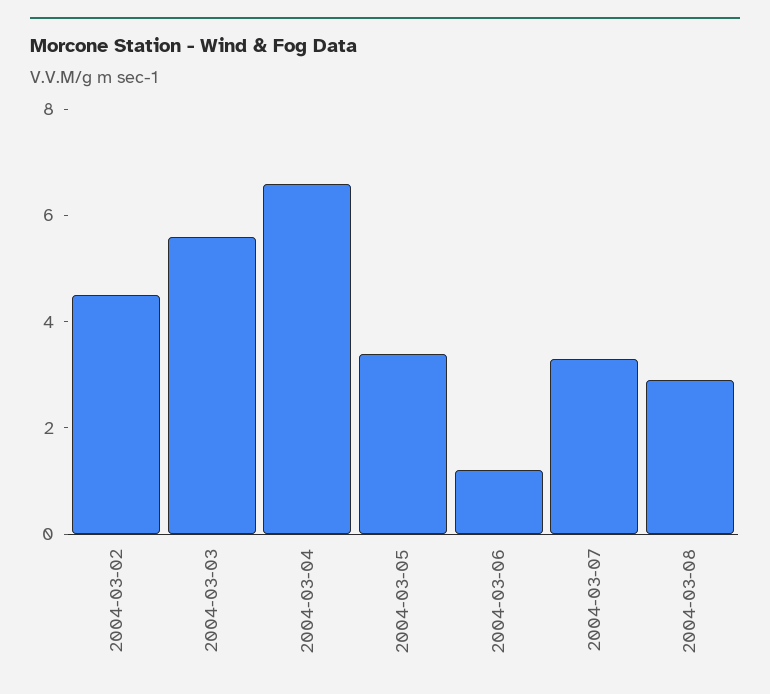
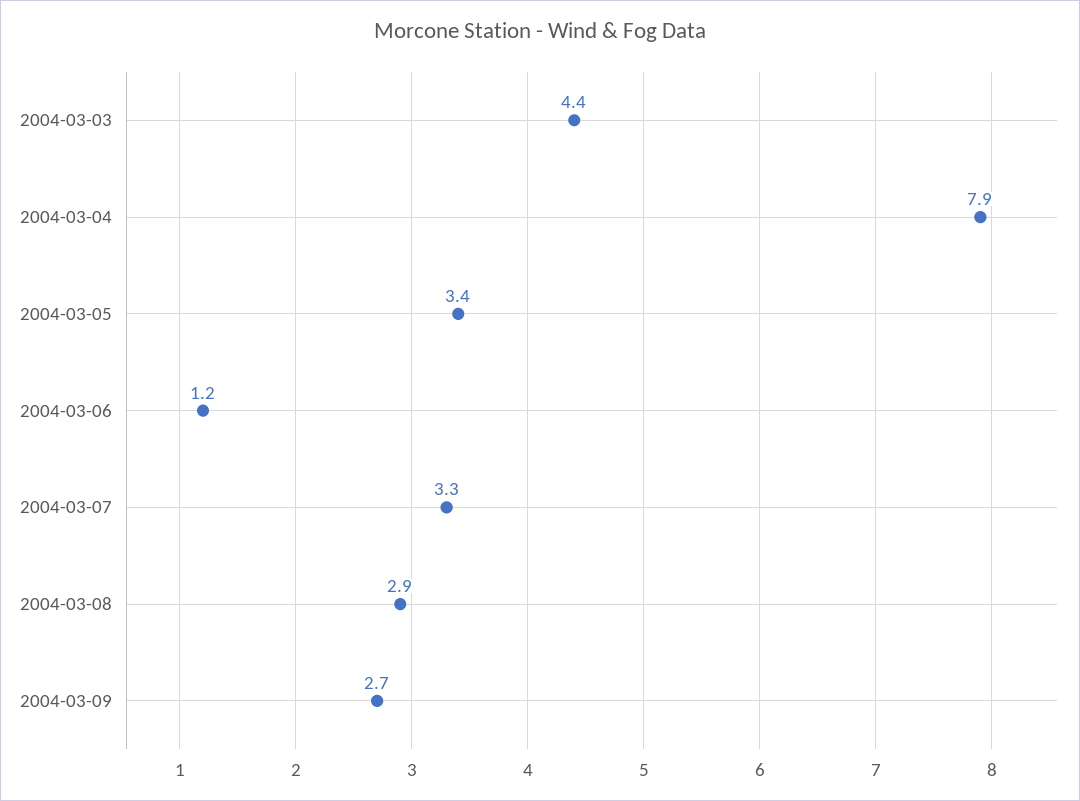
2004-03-02: 4.5 -> none
2004-03-03: 5.5 -> 4.4
2004-03-04: 6.5 -> 7.9
2004-03-09: none -> 2.7

